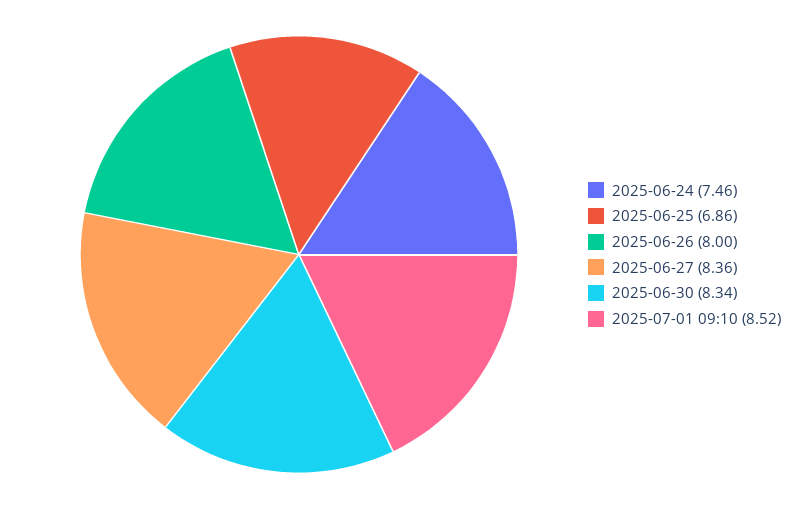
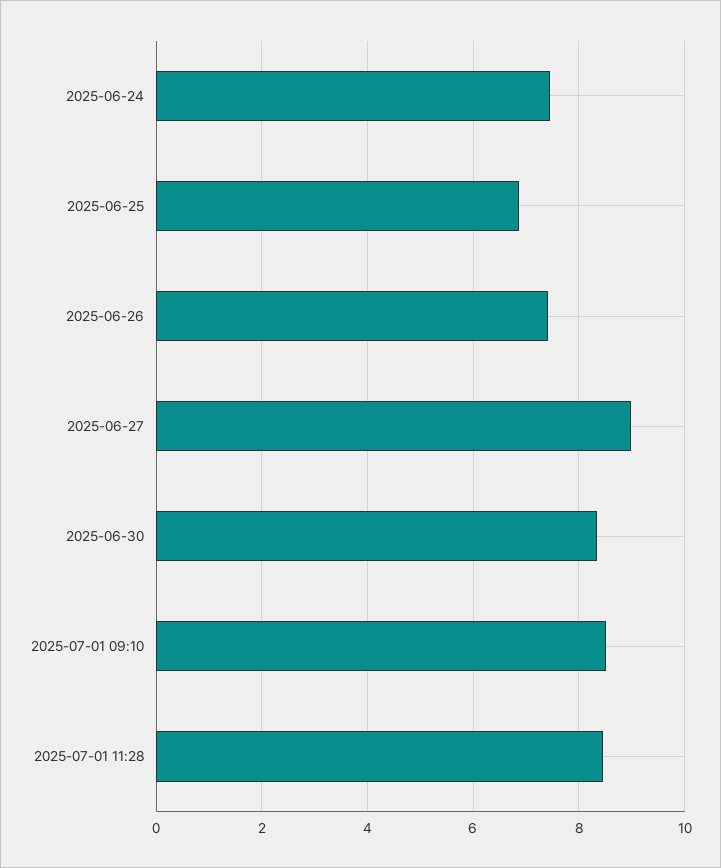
2025-06-26: 8 -> 7.4
2025-06-27: 8.36 -> 9
2025-07-01 11:28: none -> 8.4

